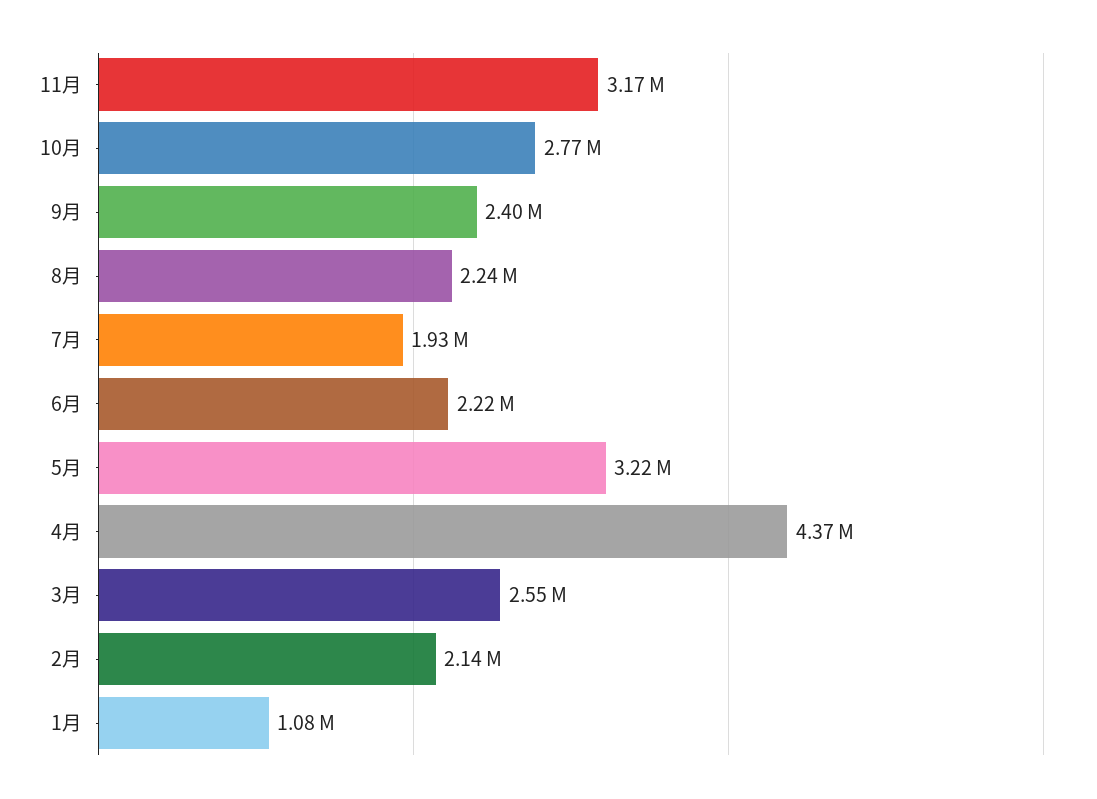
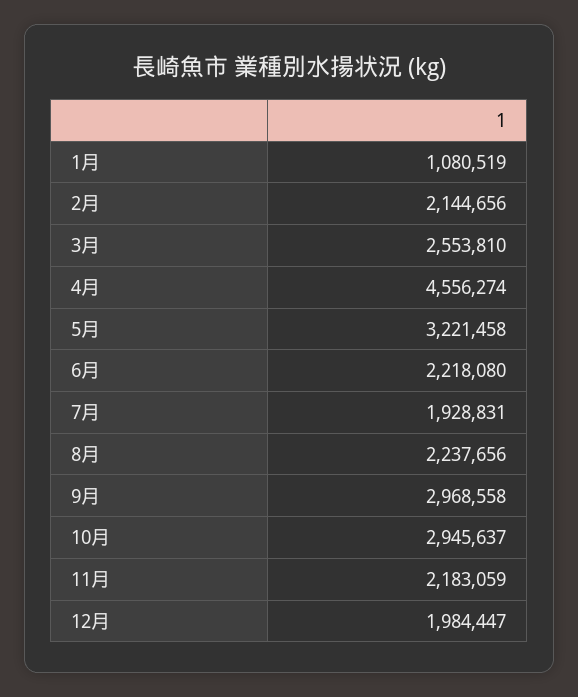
11月: 3170000 -> 2183059
10月: 2770000 -> 2945637
9月: 2400000 -> 2968558
4月: 4370000 -> 4556274
12月: none -> 1984447

